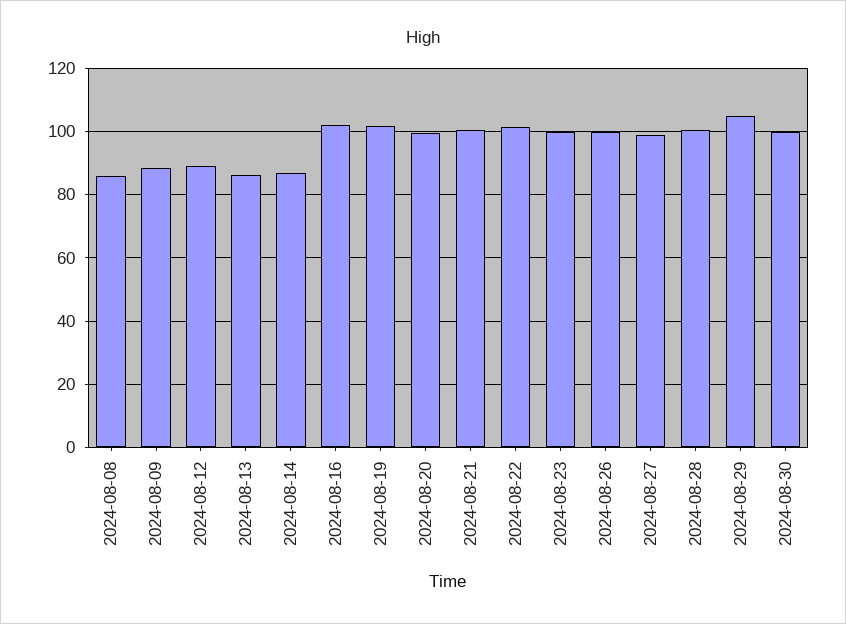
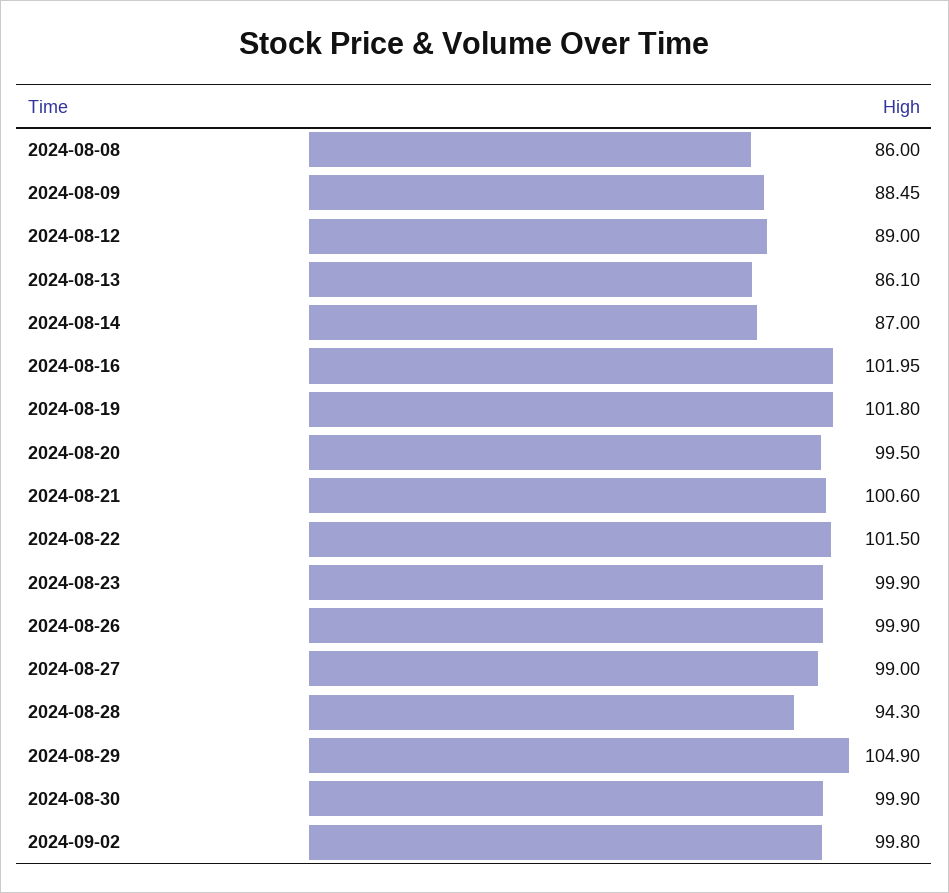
2024-08-28: 100 -> 94.3
2024-09-02: none -> 99.8

